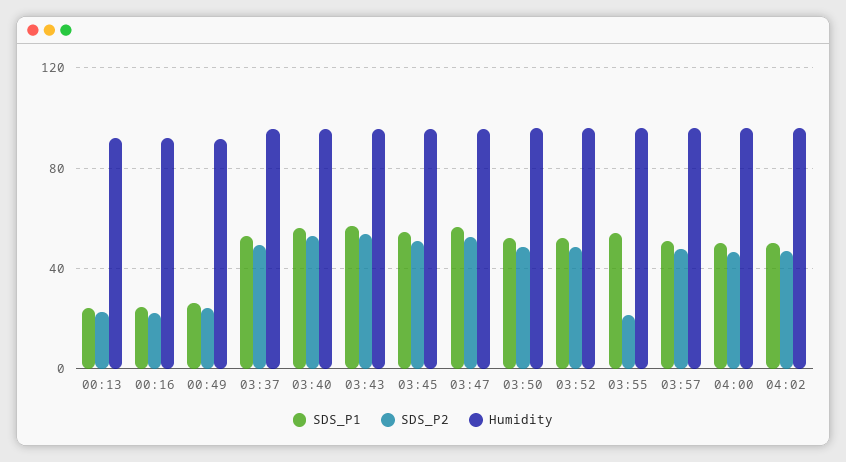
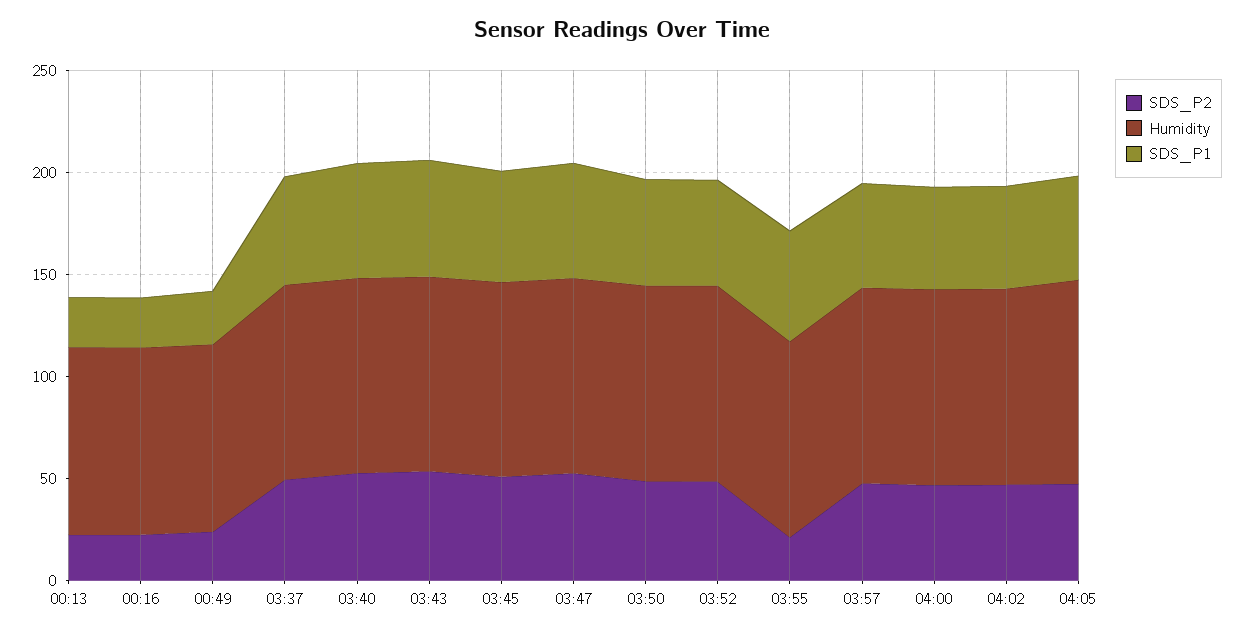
SDS_P2, 04:05: none -> 50
Humidity, 04:05: none -> 100
SDS_P1, 04:05: none -> 50

